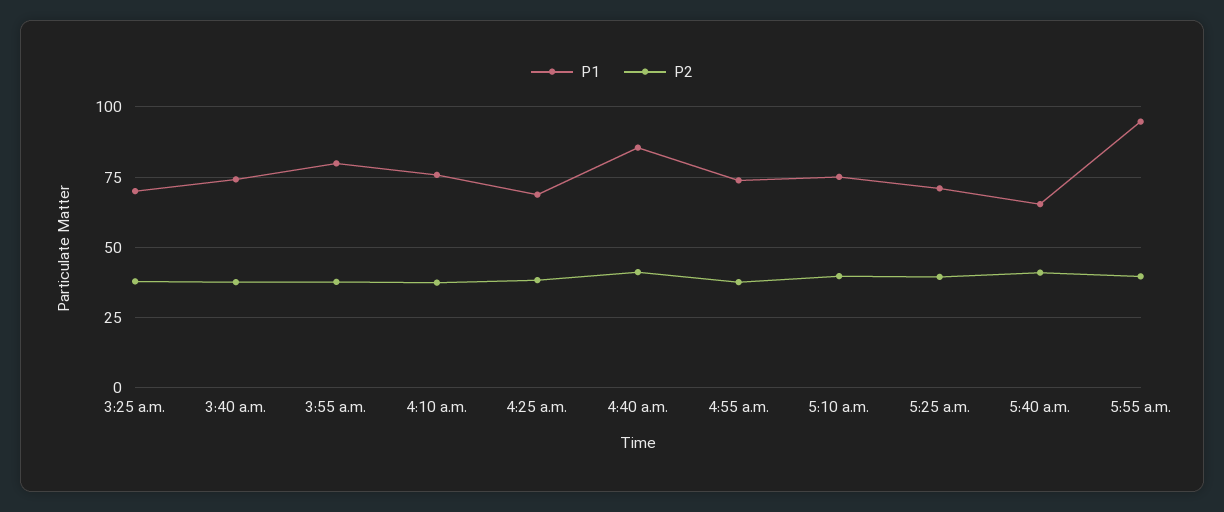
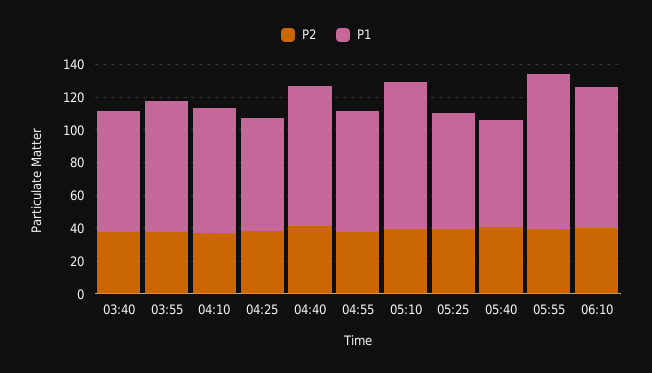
P1, 3:25 a.m.: 70 -> none
P2, 3:25 a.m.: 37.5 -> none
P1, 5:10 a.m.: 75 -> 90
P2, 06:10: none -> 40
P1, 06:10: none -> 85

